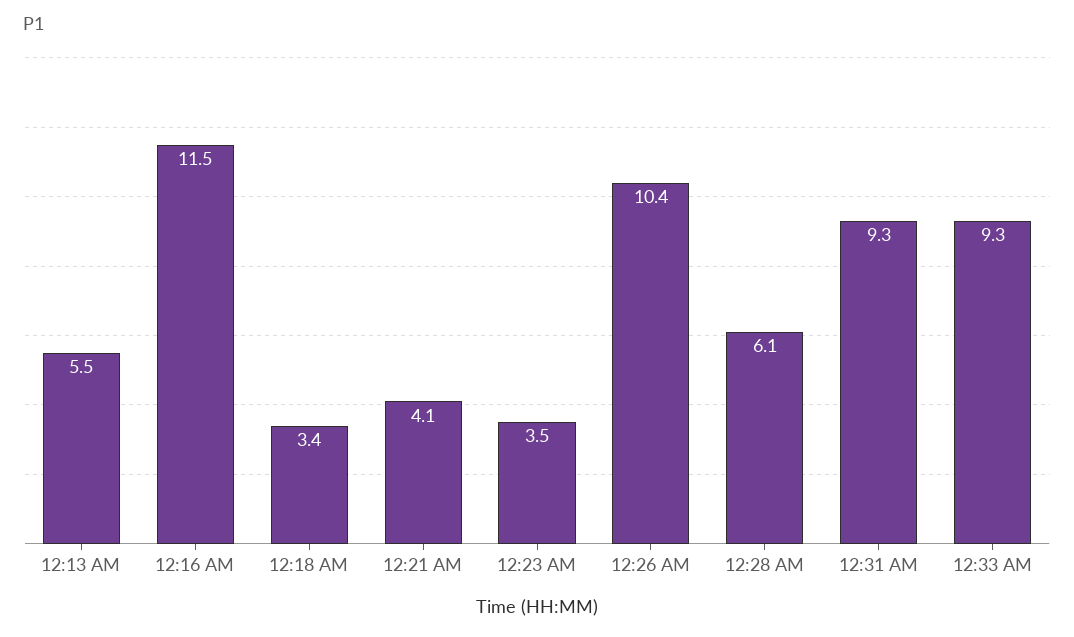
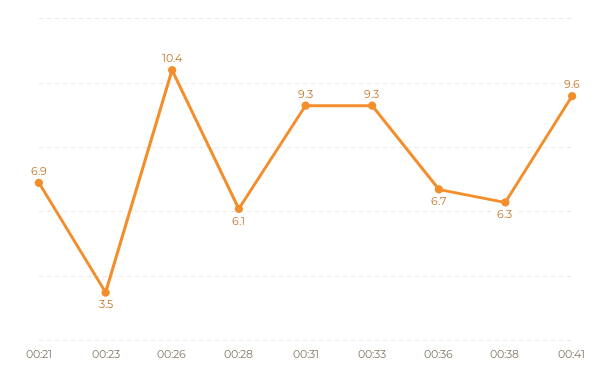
12:13 AM: 5.5 -> none
12:16 AM: 11.5 -> none
12:18 AM: 3.4 -> none
12:21 AM: 4.1 -> 6.9
00:36: none -> 6.7
00:38: none -> 6.3
00:41: none -> 9.6

